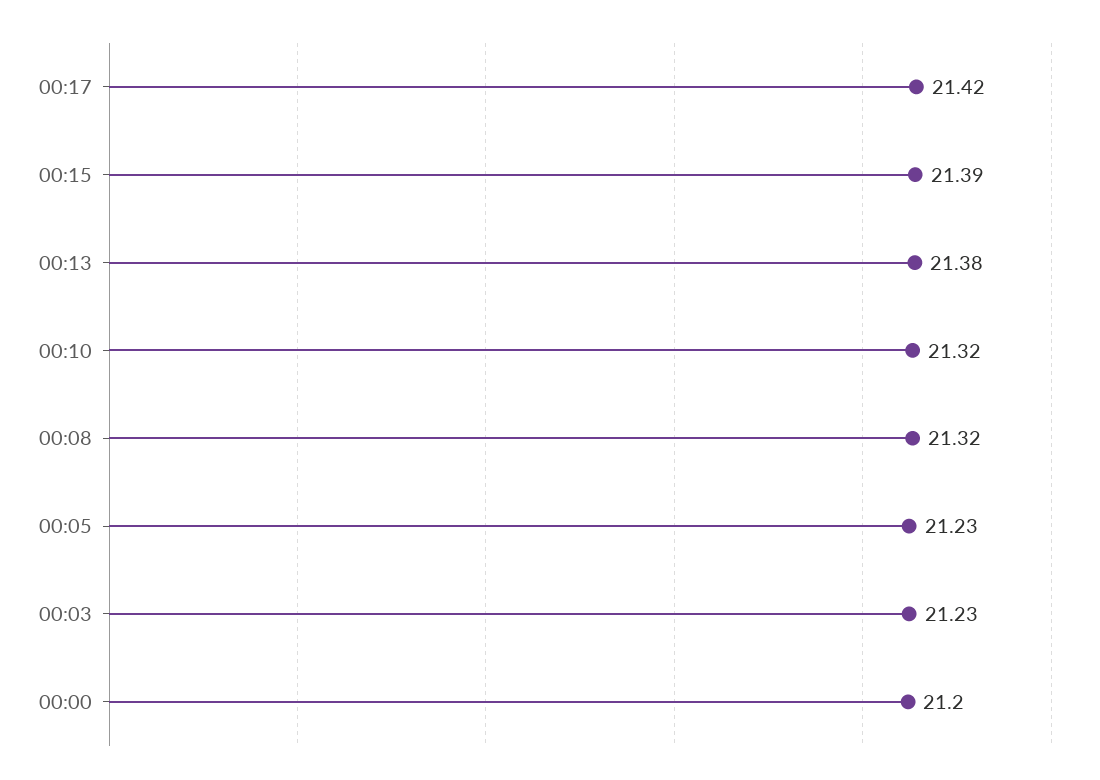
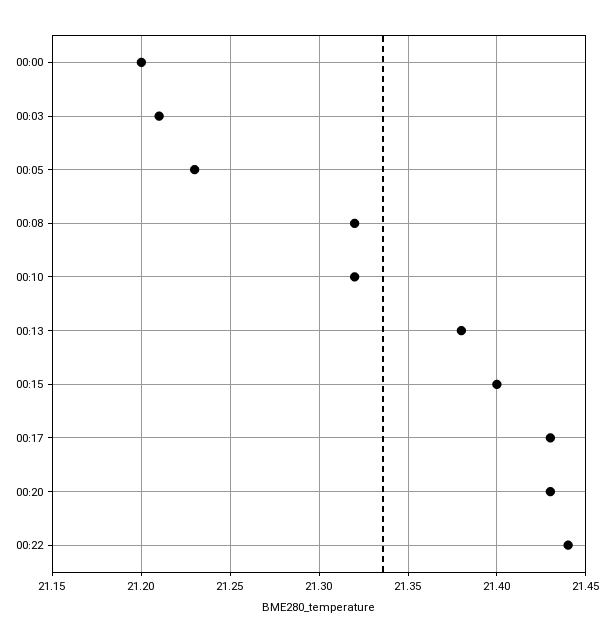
00:17: 21.42 -> 21.43
00:15: 21.39 -> 21.4
00:03: 21.23 -> 21.21
00:20: none -> 21.43
00:22: none -> 21.44

